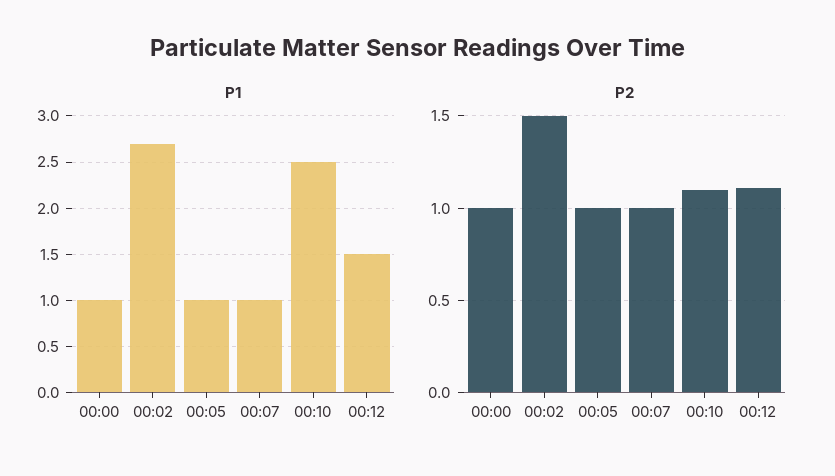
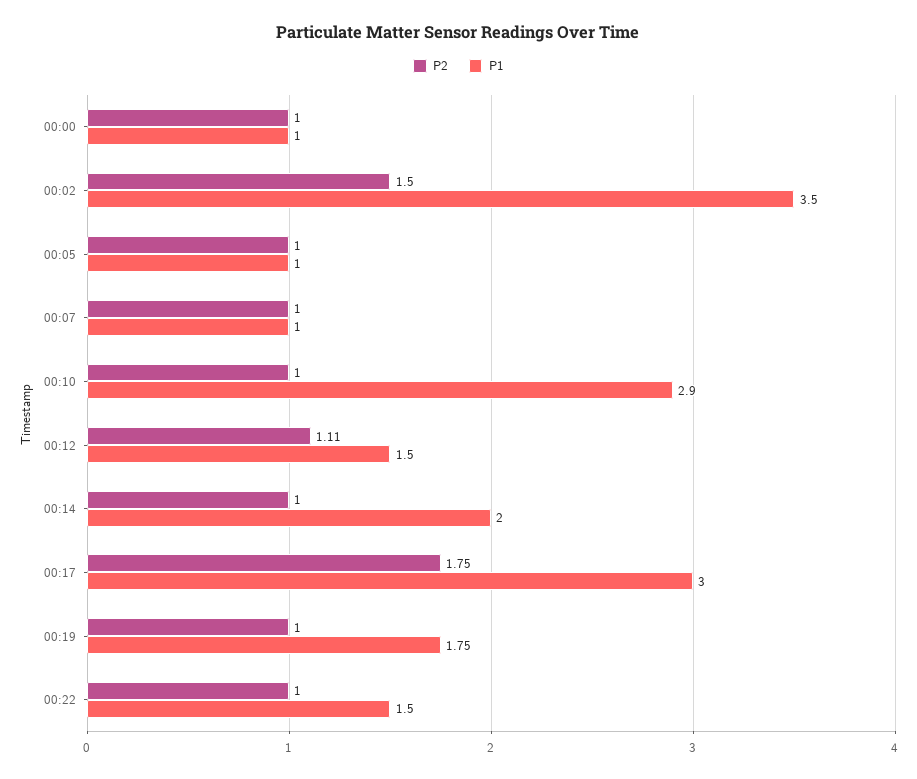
P1, 00:02: 2.7 -> 3.5
P1, 00:10: 2.5 -> 2.9
P2, 00:10: 1.1 -> 1
P2, 00:14: none -> 1
P1, 00:14: none -> 2
P2, 00:17: none -> 1.75
P1, 00:17: none -> 3
P2, 00:19: none -> 1
P1, 00:19: none -> 1.75
P2, 00:22: none -> 1
P1, 00:22: none -> 1.5

